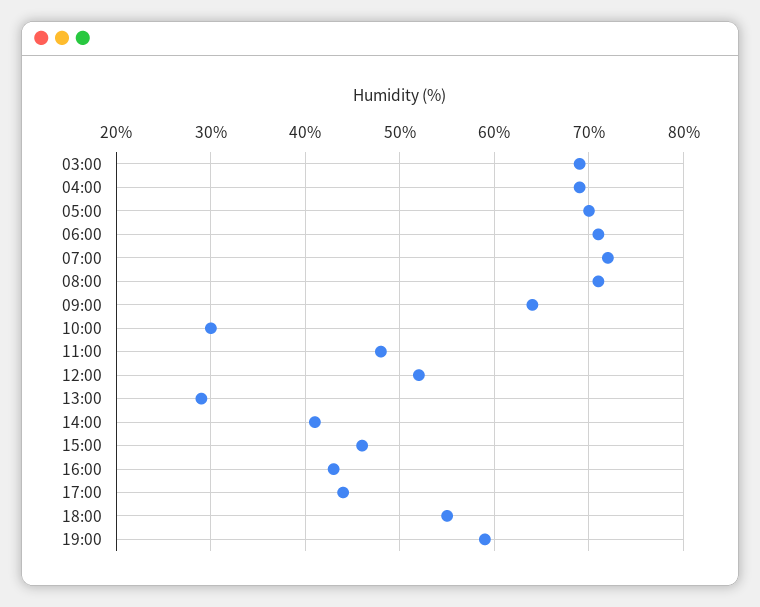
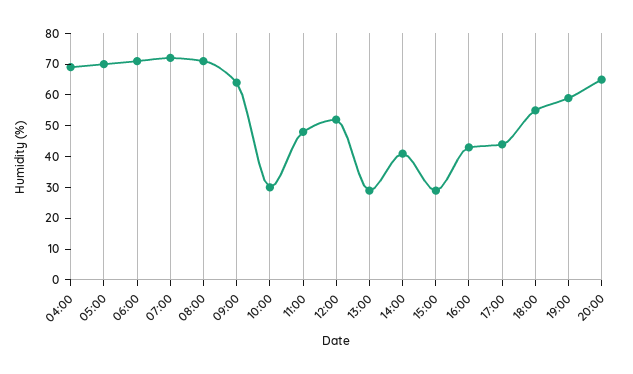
03:00: 69 -> none
15:00: 46 -> 30
20:00: none -> 65

